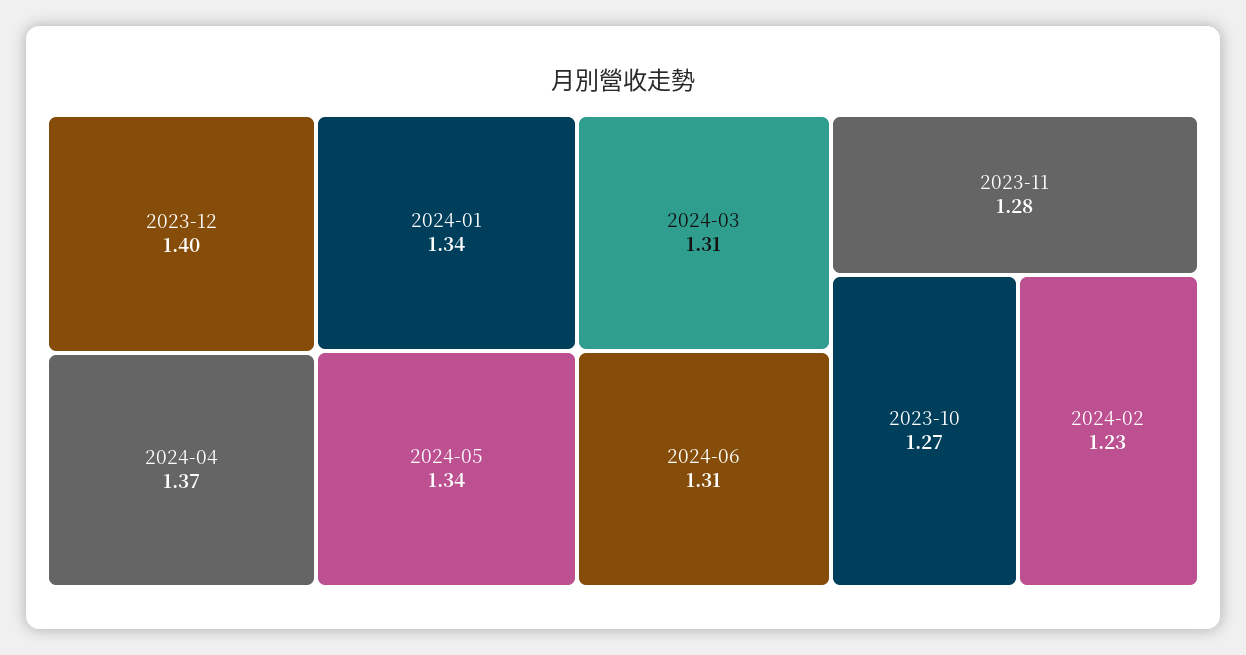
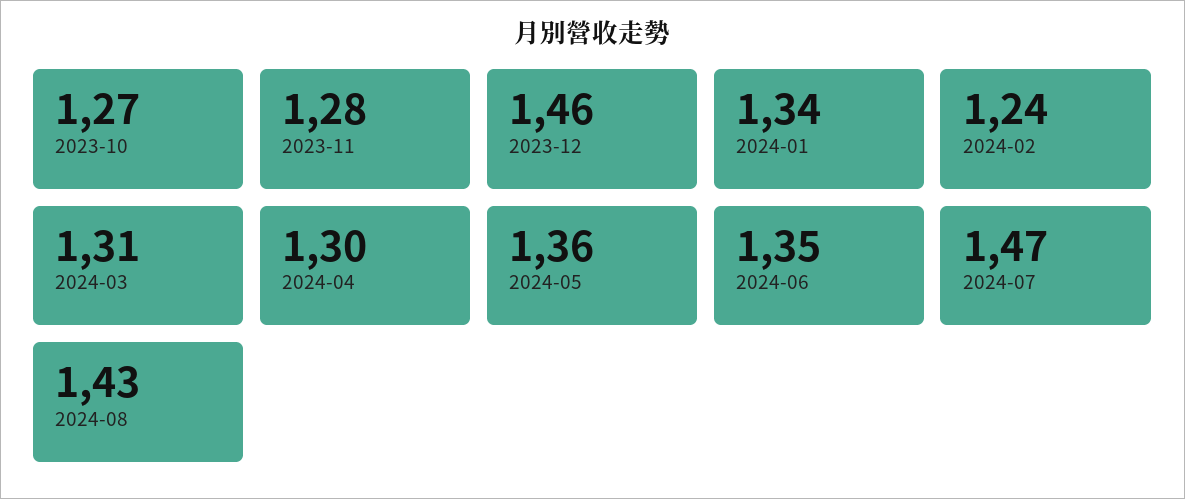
2023-12: 1.4 -> 1.46
2024-04: 1.37 -> 1.3
2024-05: 1.34 -> 1.36
2024-06: 1.31 -> 1.35
2024-02: 1.23 -> 1.24
2024-07: none -> 1.47
2024-08: none -> 1.43

